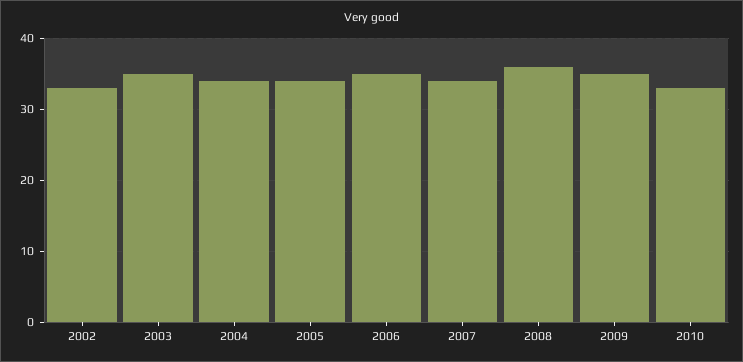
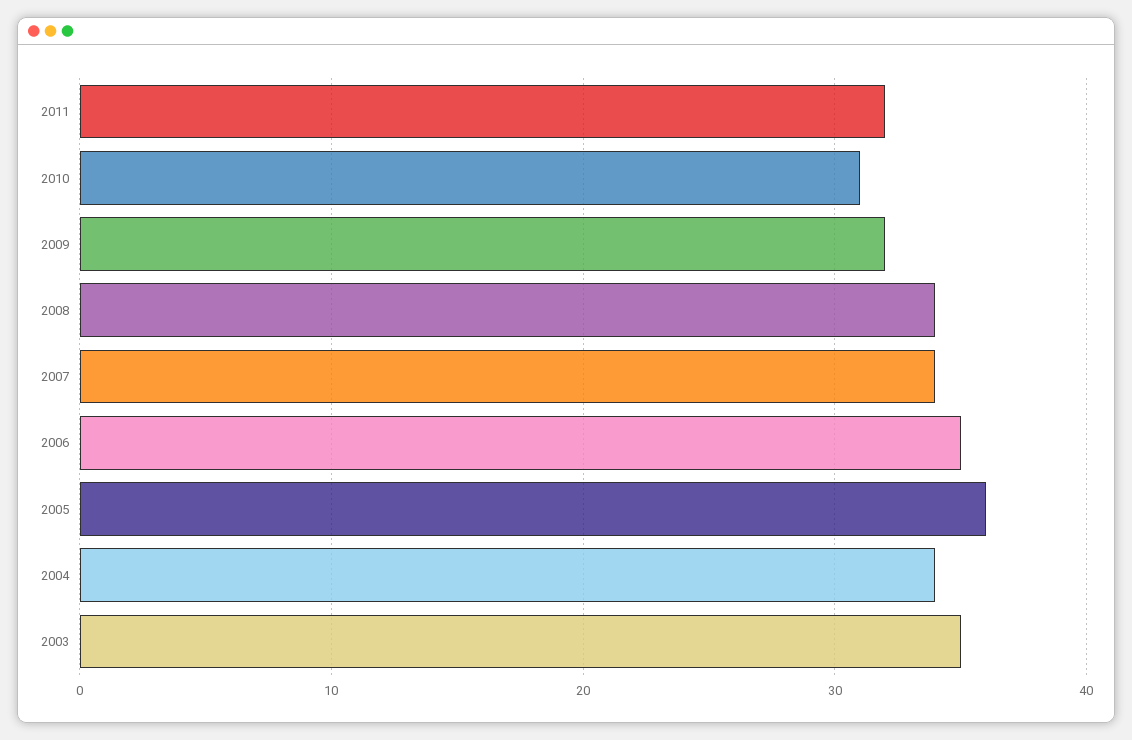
2002: 33 -> none
2005: 34 -> 36
2008: 36 -> 34
2009: 35 -> 32
2010: 33 -> 31
2011: none -> 32

